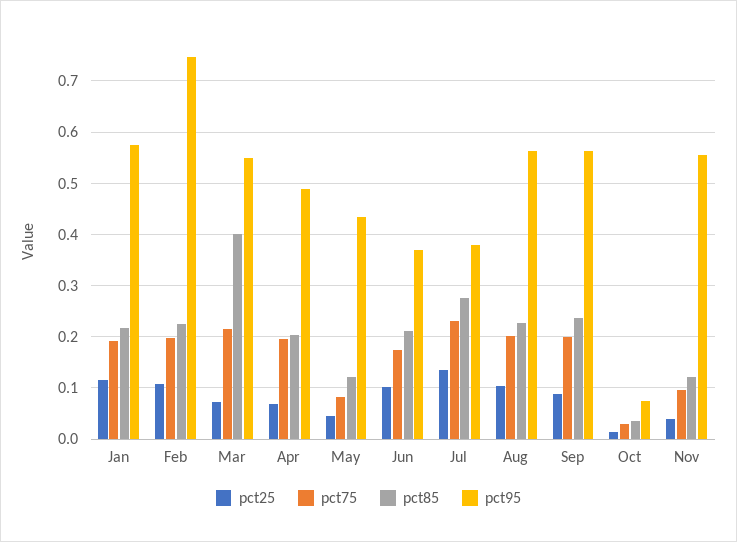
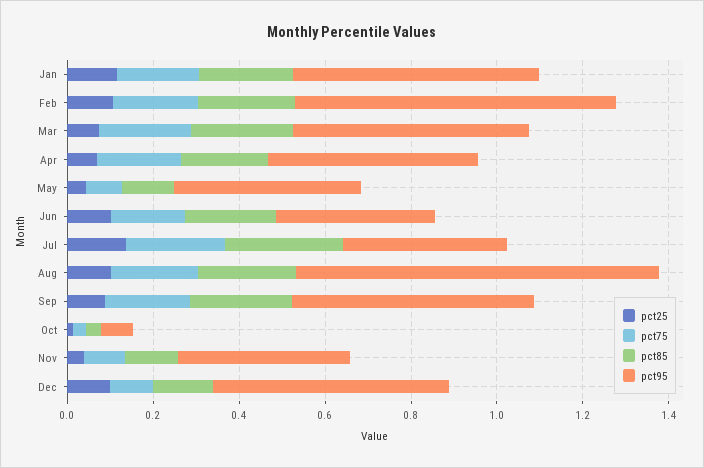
pct85, Mar: 0.4 -> 0.25
pct95, Aug: 0.56 -> 0.85
pct95, Nov: 0.56 -> 0.4
pct25, Dec: none -> 0.1
pct75, Dec: none -> 0.1
pct85, Dec: none -> 0.15
pct95, Dec: none -> 0.55

